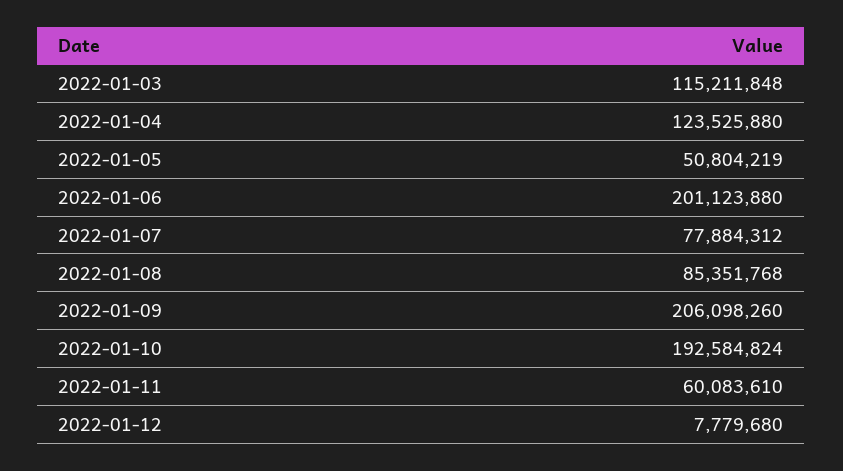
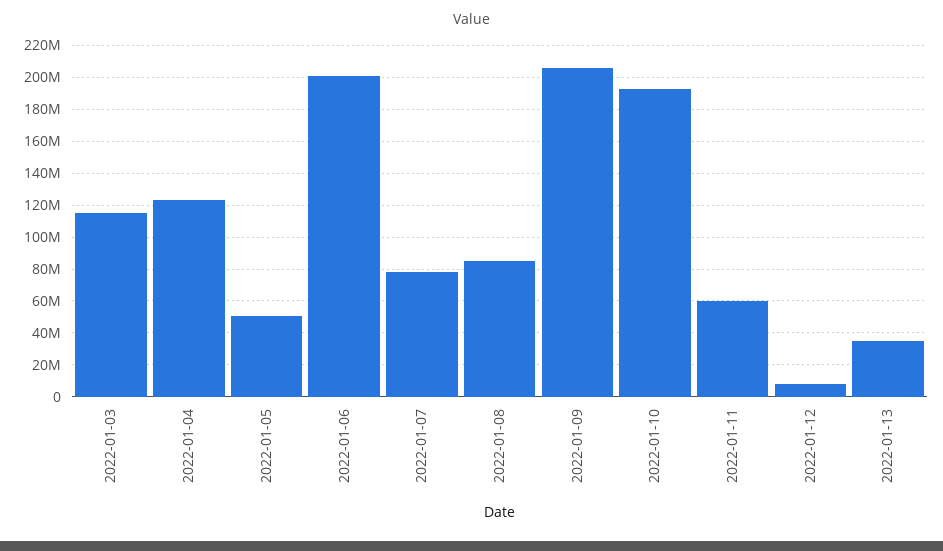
2022-01-13: none -> 35000000

